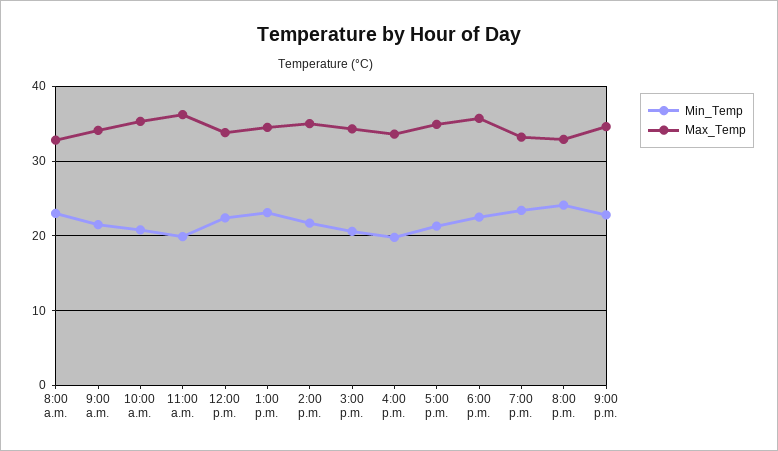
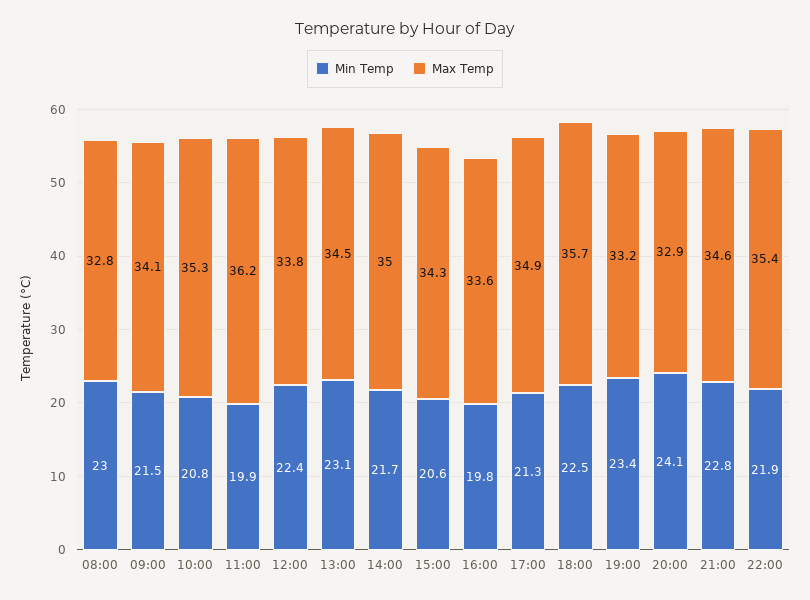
Min_Temp, 22:00: none -> 21.9
Max_Temp, 22:00: none -> 35.4

